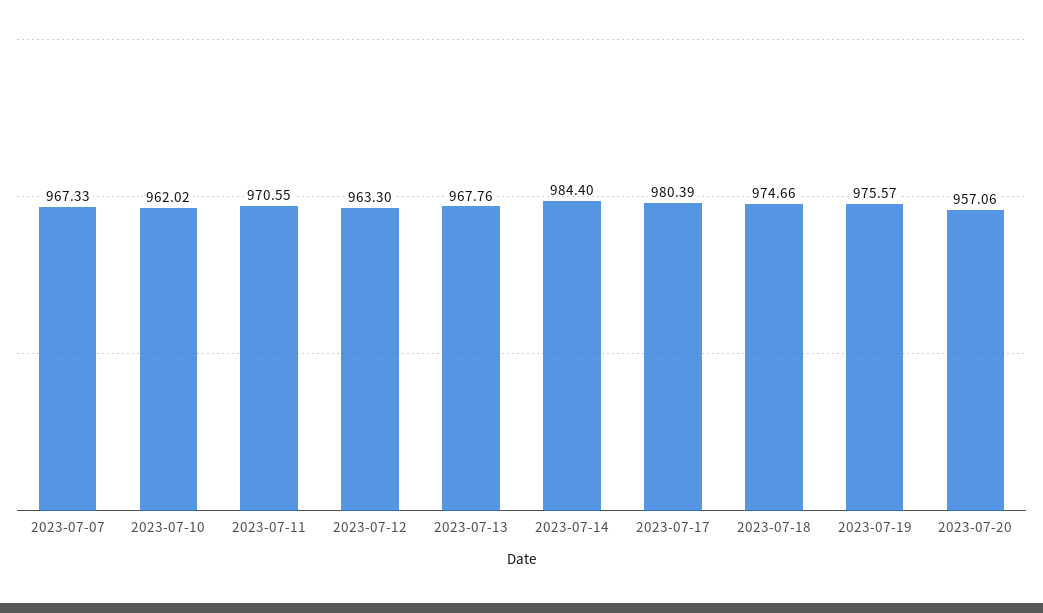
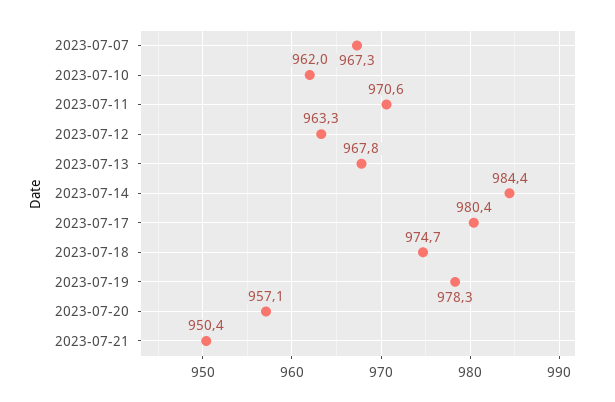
2023-07-19: 975.57 -> 978.3
2023-07-21: none -> 950.4

